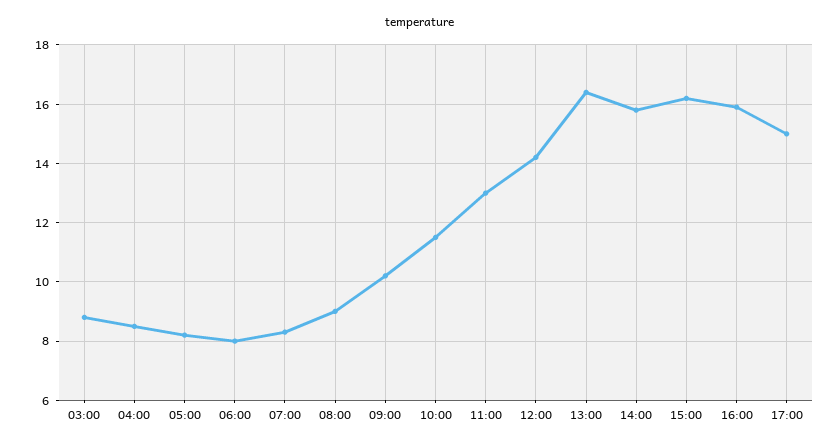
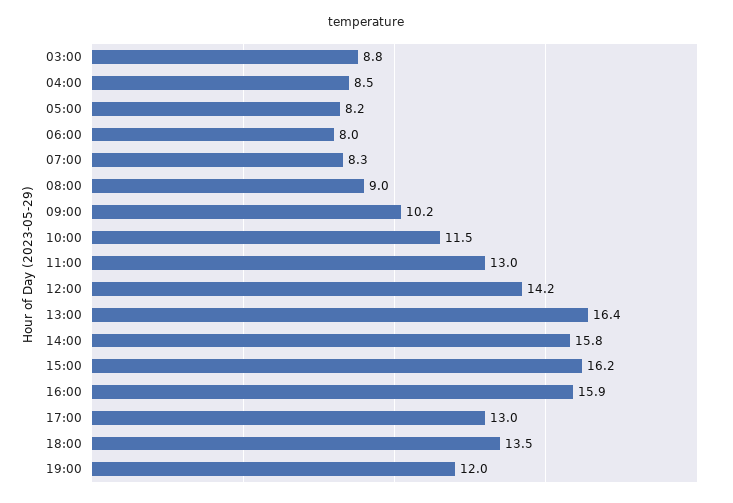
17:00: 15 -> 13
18:00: none -> 13.5
19:00: none -> 12

